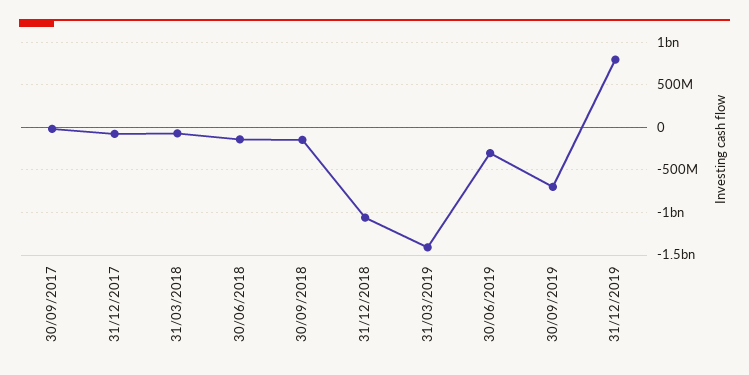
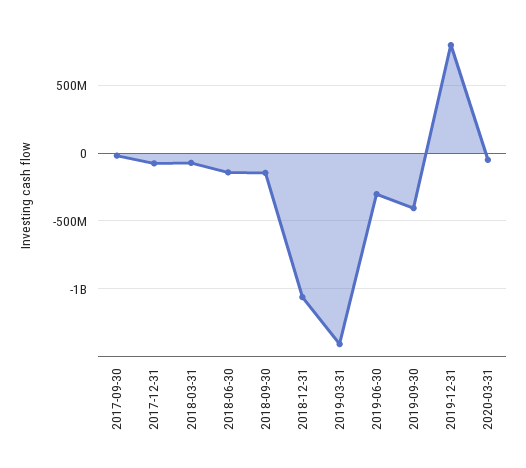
30/09/2019: -700000000 -> -400000000
2020-03-31: none -> -50000000

